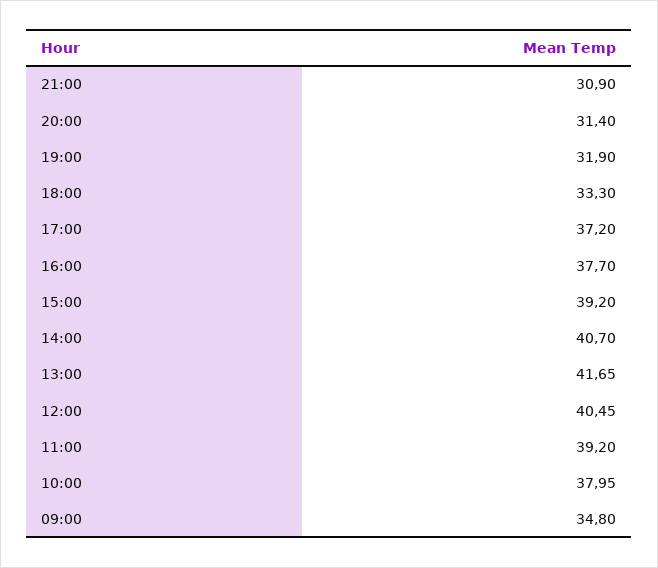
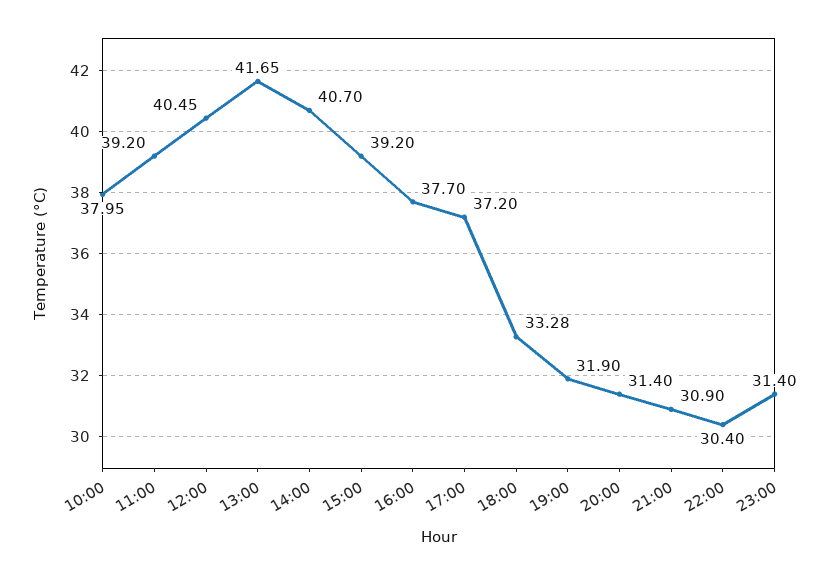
18:00: 33.3 -> 33.28
09:00: 34.8 -> none
22:00: none -> 30.4
23:00: none -> 31.4

